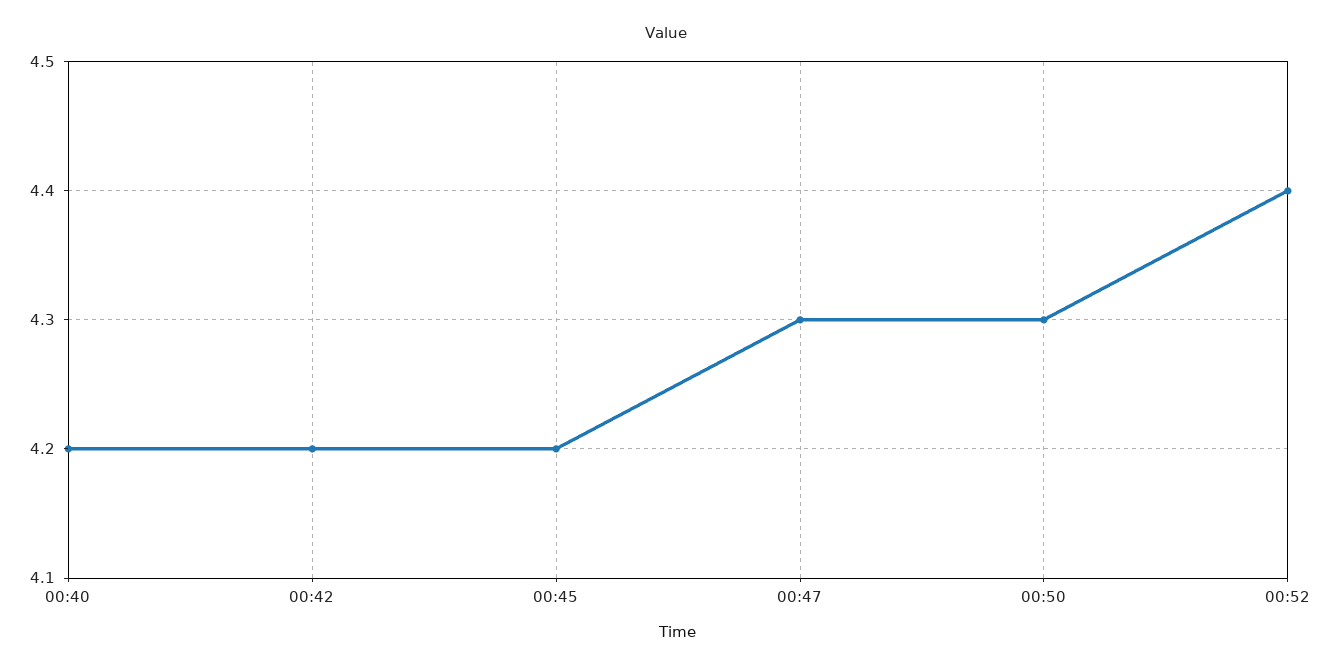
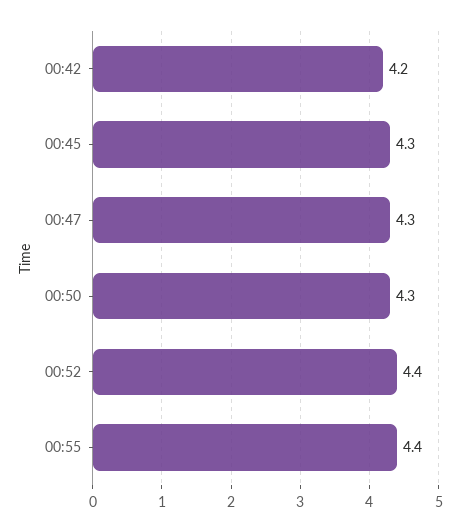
00:40: 4.2 -> none
00:45: 4.2 -> 4.3
00:55: none -> 4.4

